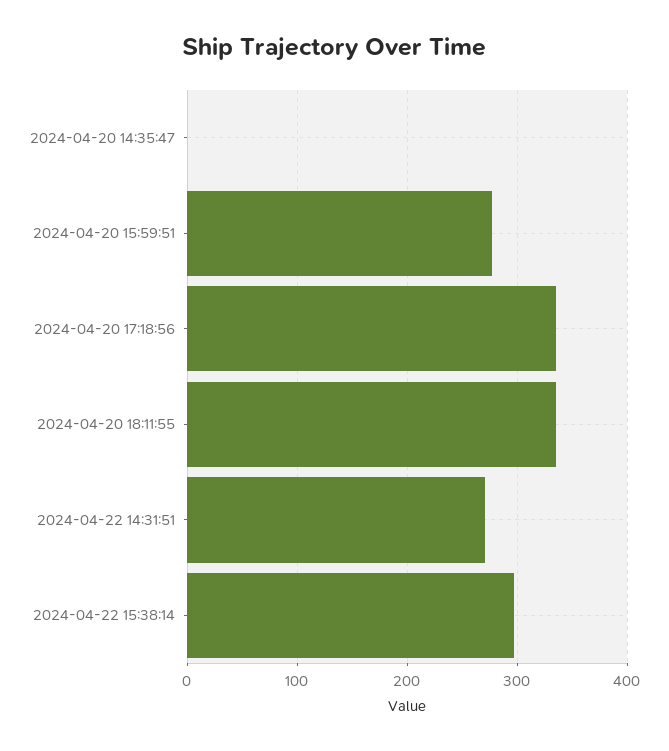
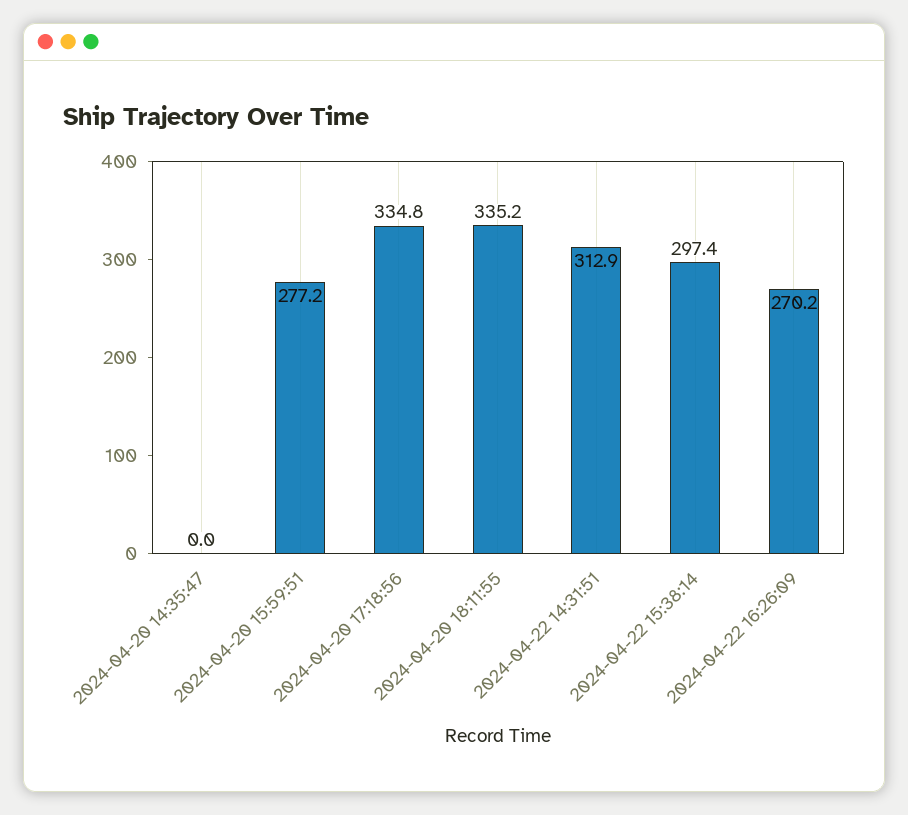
2024-04-22 14:31:51: 270 -> 312.9
2024-04-22 16:26:09: none -> 270.2

